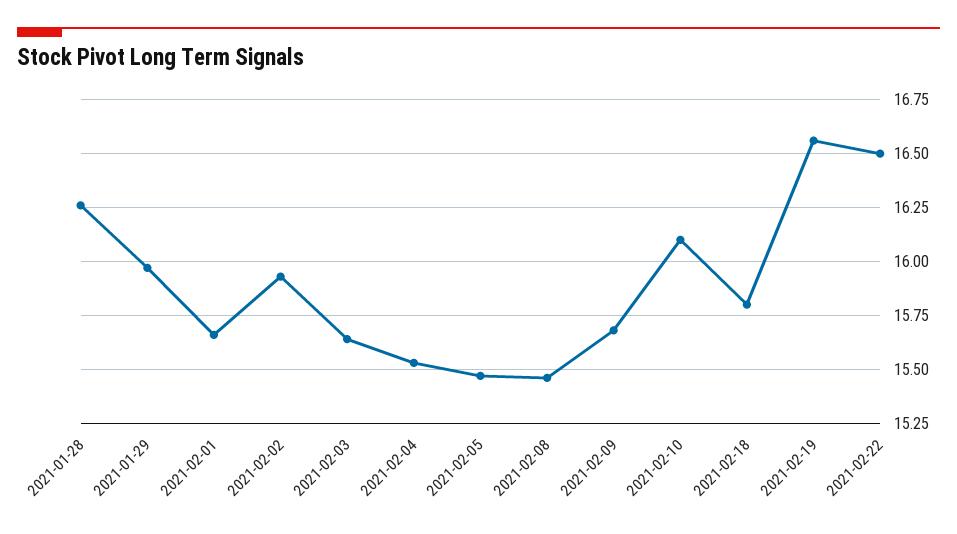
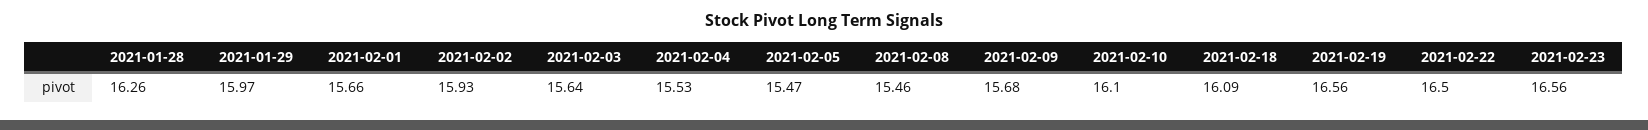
2021-02-18: 15.8 -> 16.09
2021-02-23: none -> 16.56

